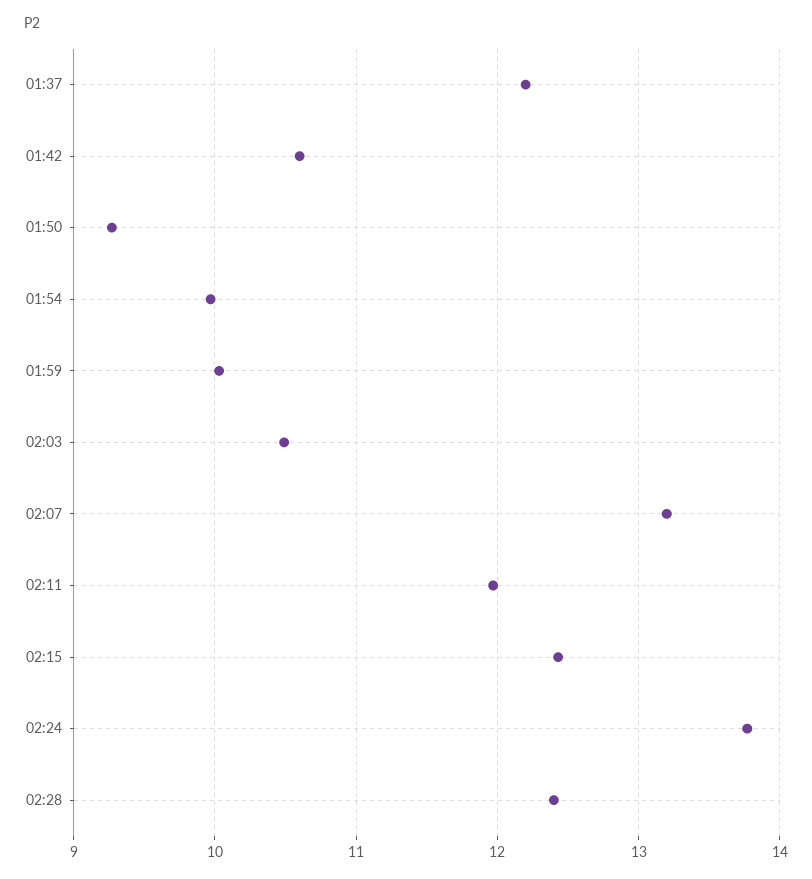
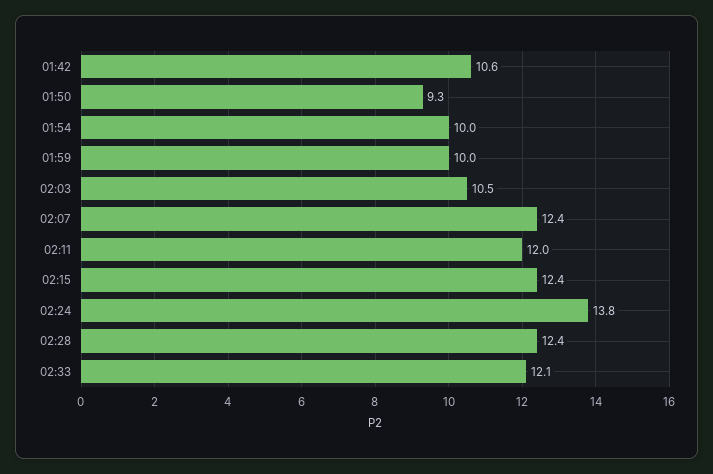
01:37: 12.2 -> none
02:07: 13.2 -> 12.4
02:33: none -> 12.1

